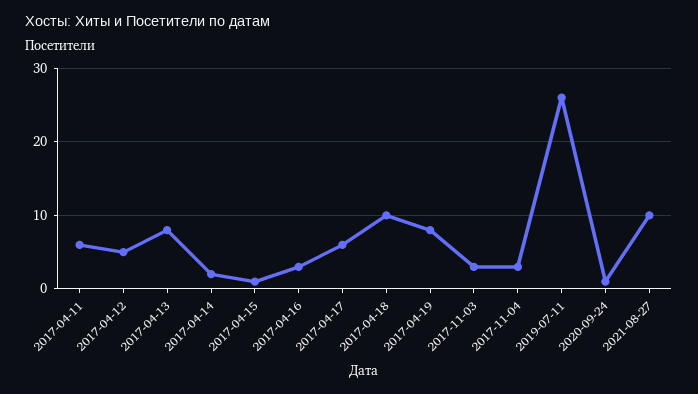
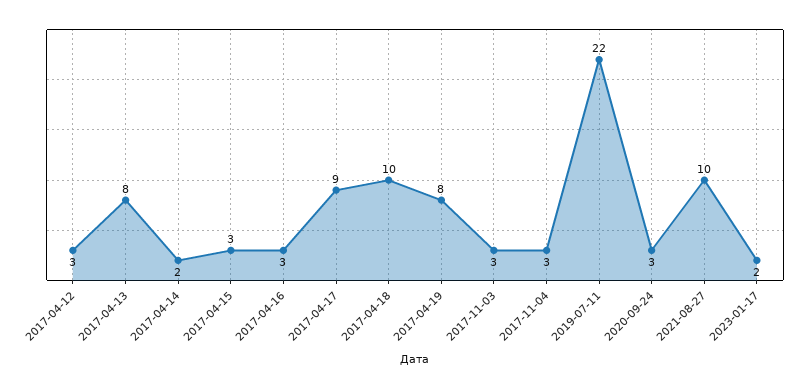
2017-04-11: 6 -> none
2017-04-12: 5 -> 3
2017-04-15: 1 -> 3
2017-04-17: 6 -> 9
2019-07-11: 26 -> 22
2020-09-24: 1 -> 3
2023-01-17: none -> 2

